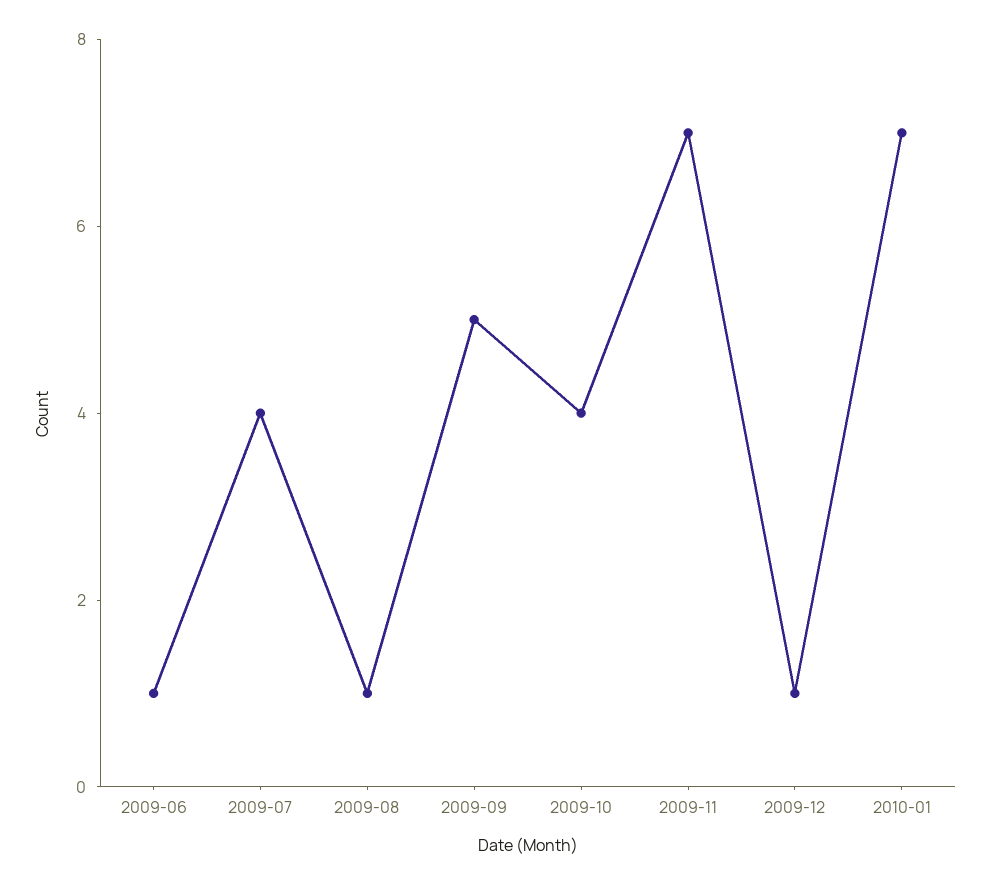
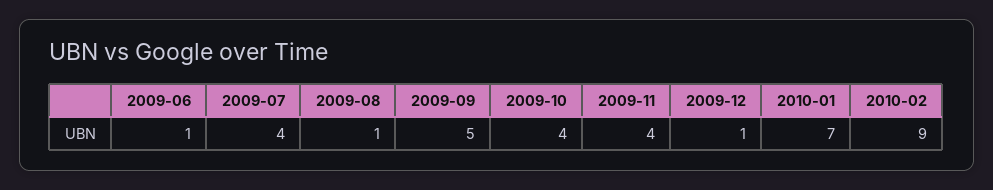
2009-11: 7 -> 4
2010-02: none -> 9

